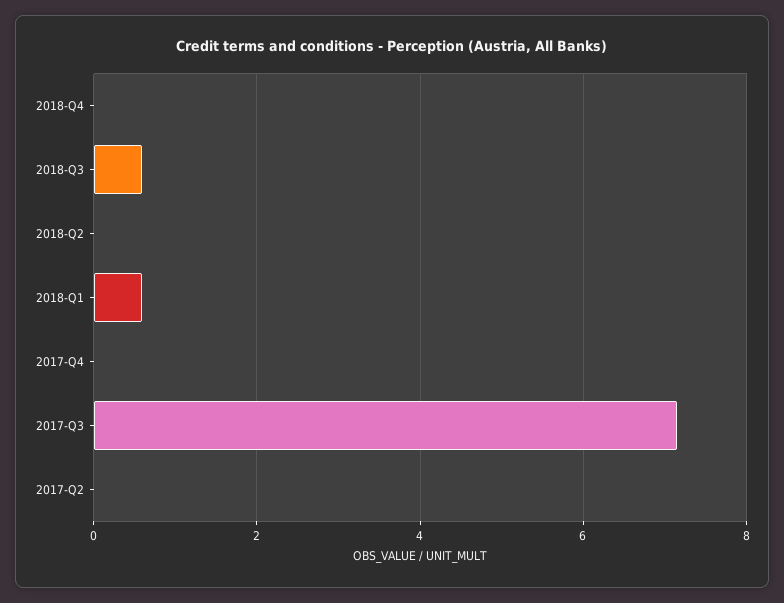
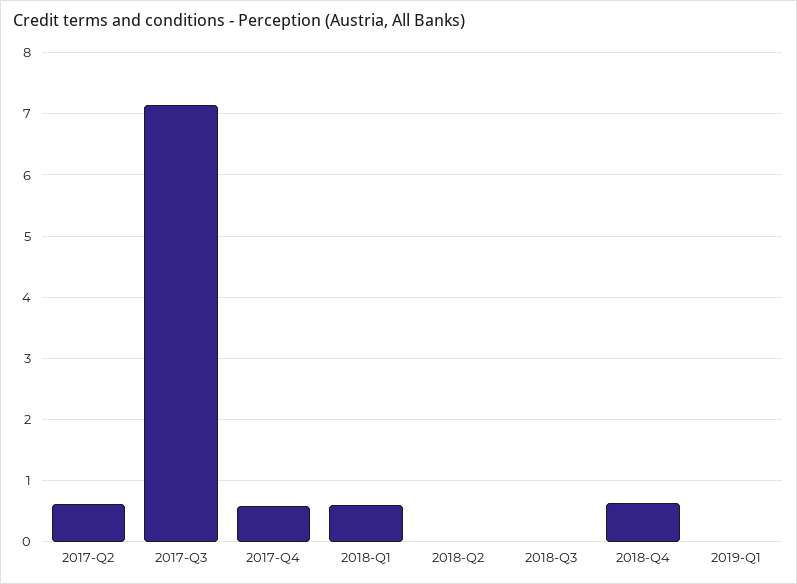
2018-Q4: 0 -> 0.6
2018-Q3: 0.6 -> 0
2017-Q4: 0 -> 0.6
2017-Q2: 0 -> 0.6
2019-Q1: none -> 0

